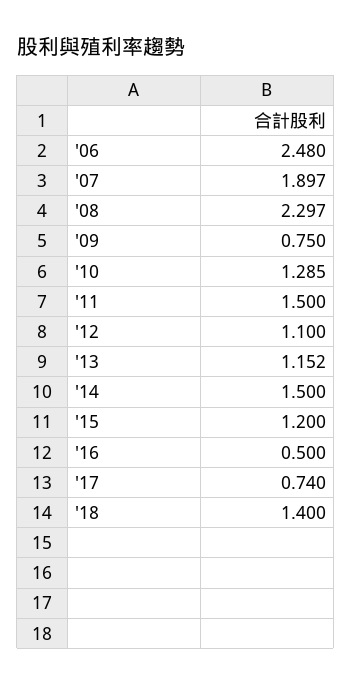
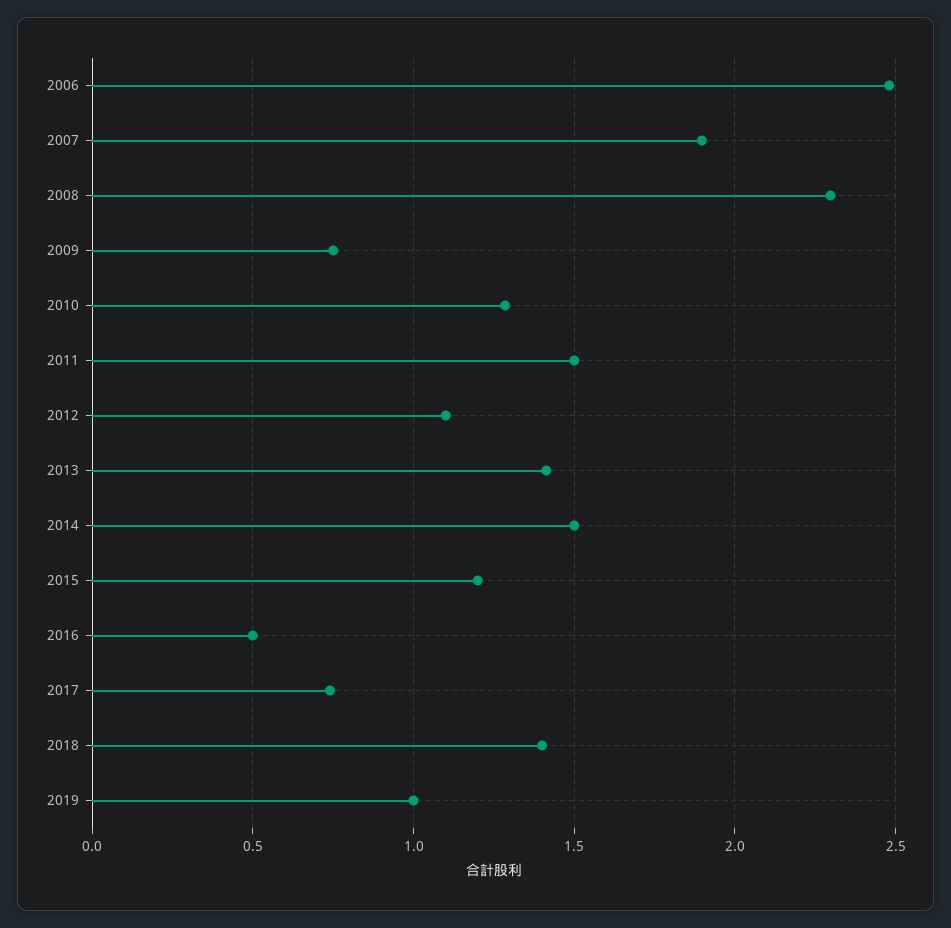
'13: 1.152 -> 1.4
2019: none -> 1

